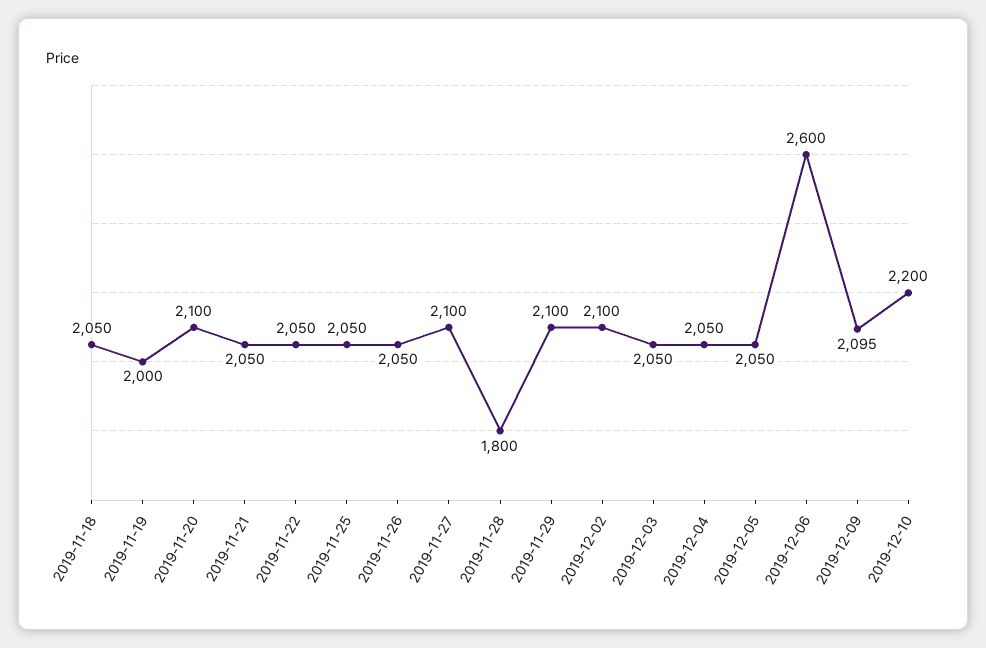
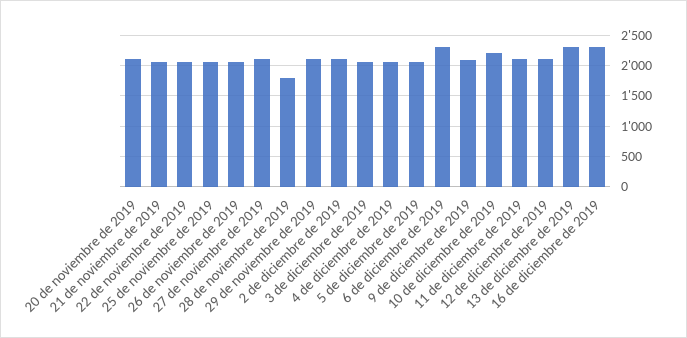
2019-11-18: 2050 -> none
2019-11-19: 2000 -> none
2019-12-06: 2600 -> 2300
11 de diciembre de 2019: none -> 2100
12 de diciembre de 2019: none -> 2100
13 de diciembre de 2019: none -> 2300
16 de diciembre de 2019: none -> 2300

